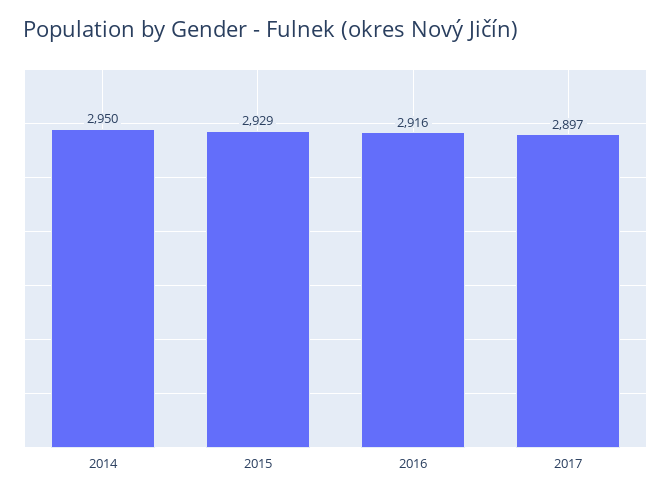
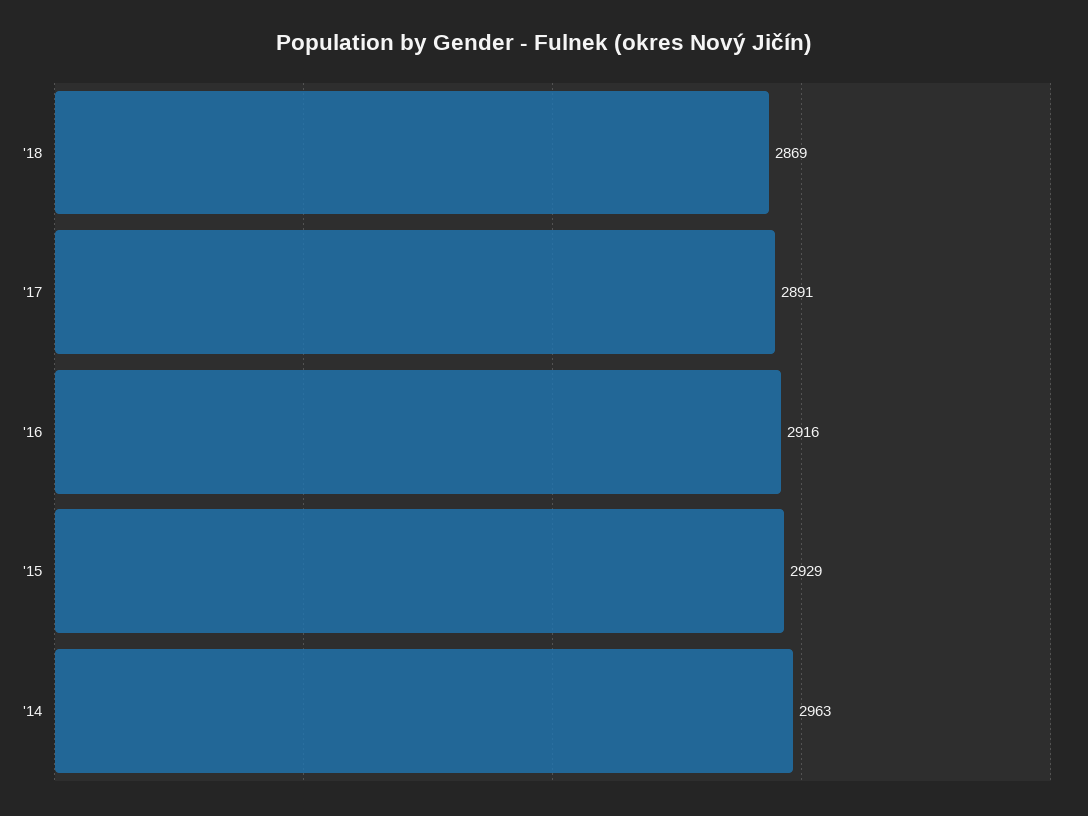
2014: 2950 -> 2963
2017: 2897 -> 2891
'18: none -> 2869

